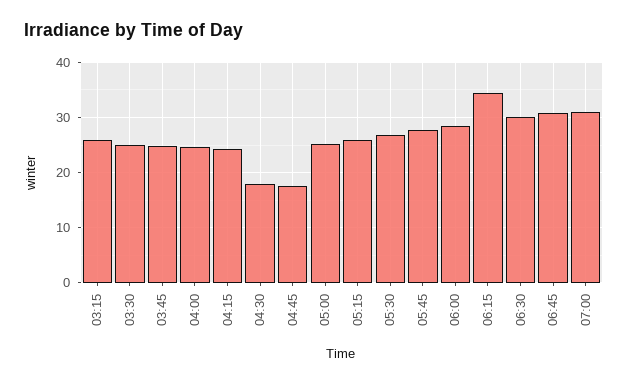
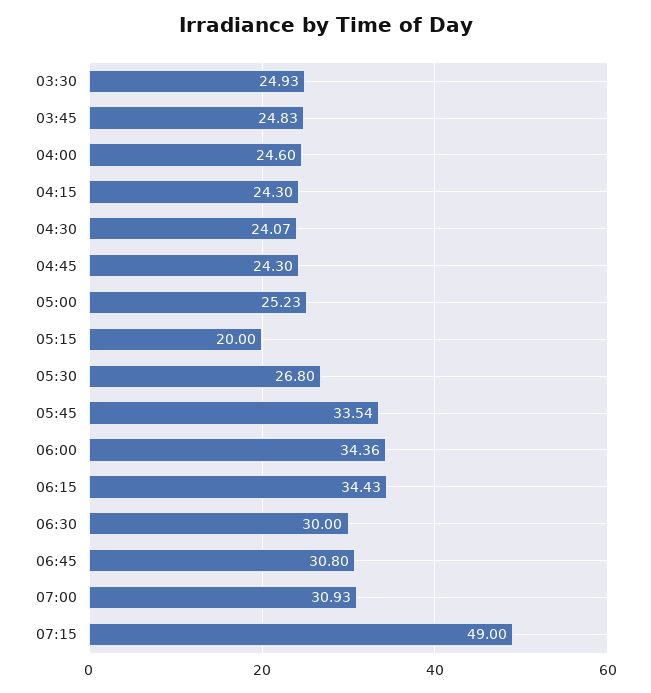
03:15: 26 -> none
04:30: 18 -> 24.07
04:45: 18 -> 24.3
05:15: 26 -> 20
05:45: 28 -> 33.54
06:00: 28 -> 34.36
07:15: none -> 49

